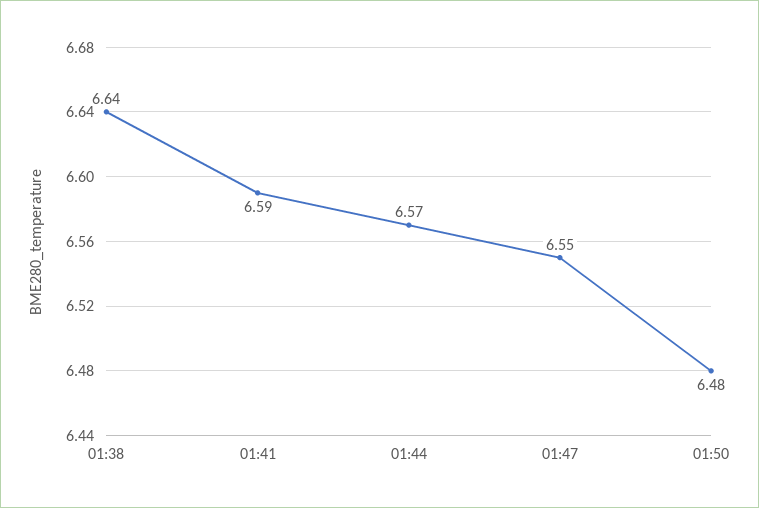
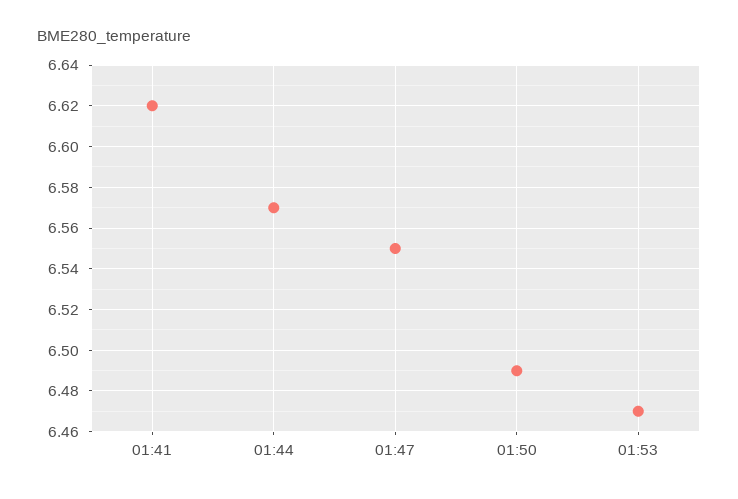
01:38: 6.64 -> none
01:41: 6.59 -> 6.62
01:50: 6.48 -> 6.49
01:53: none -> 6.47

